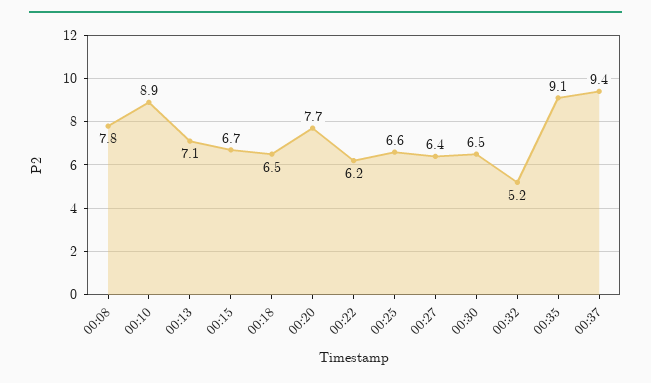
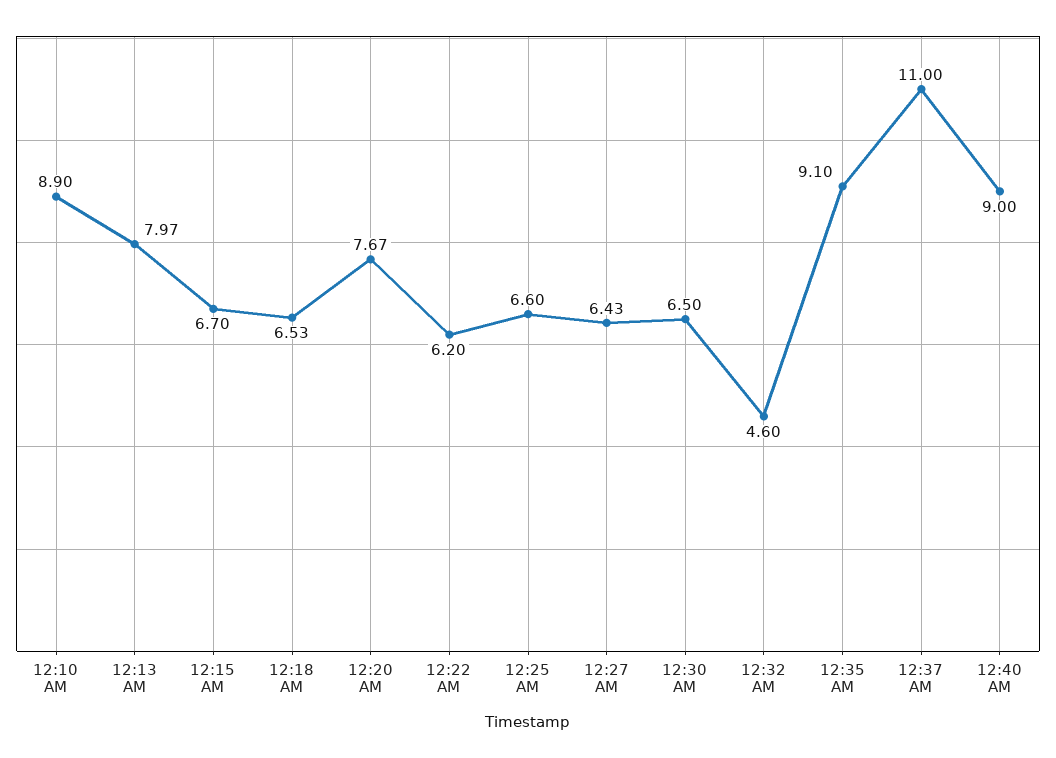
00:08: 7.8 -> none
00:13: 7.1 -> 7.97
00:32: 5.2 -> 4.6
00:37: 9.4 -> 11
12:40 AM: none -> 9

